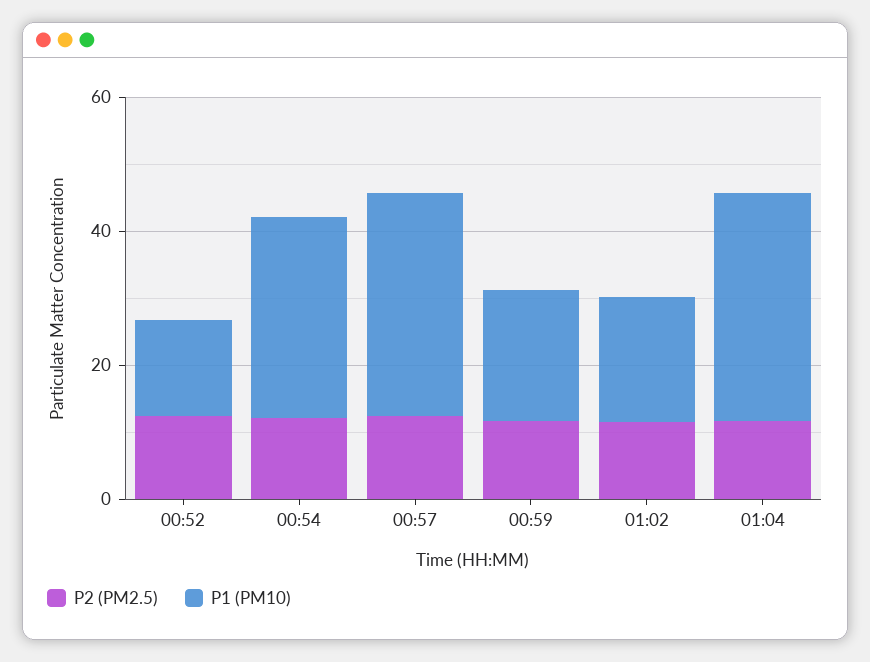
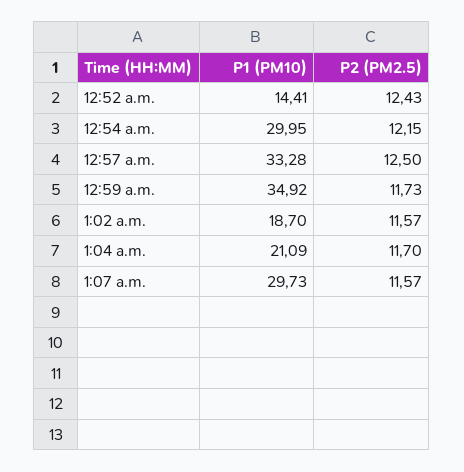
P1 (PM10), 00:59: 20 -> 34.92
P1 (PM10), 01:04: 35 -> 21.09
P1 (PM10), 1:07 a.m.: none -> 29.73
P2 (PM2.5), 1:07 a.m.: none -> 11.57

